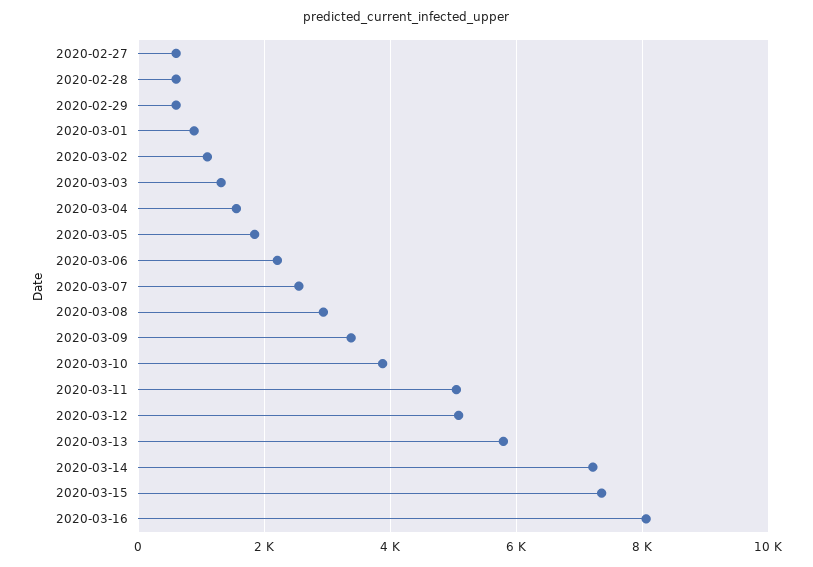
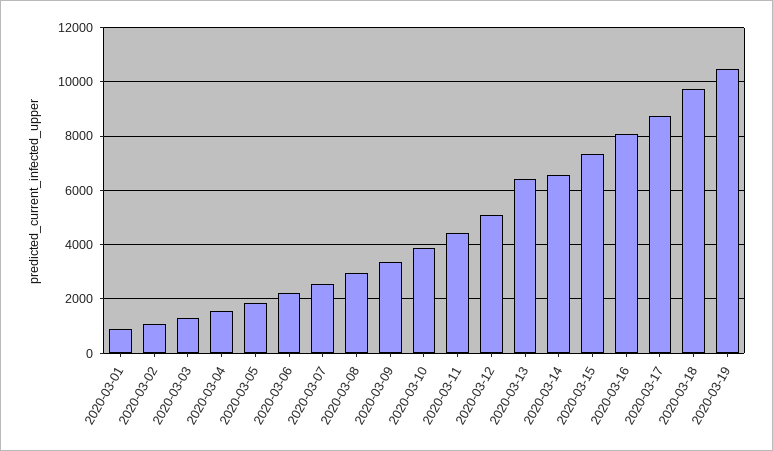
2020-02-27: 600 -> none
2020-02-28: 600 -> none
2020-02-29: 600 -> none
2020-03-11: 5000 -> 4500
2020-03-13: 5800 -> 6500
2020-03-14: 7200 -> 6500
2020-03-17: none -> 8750
2020-03-18: none -> 9750
2020-03-19: none -> 10500

